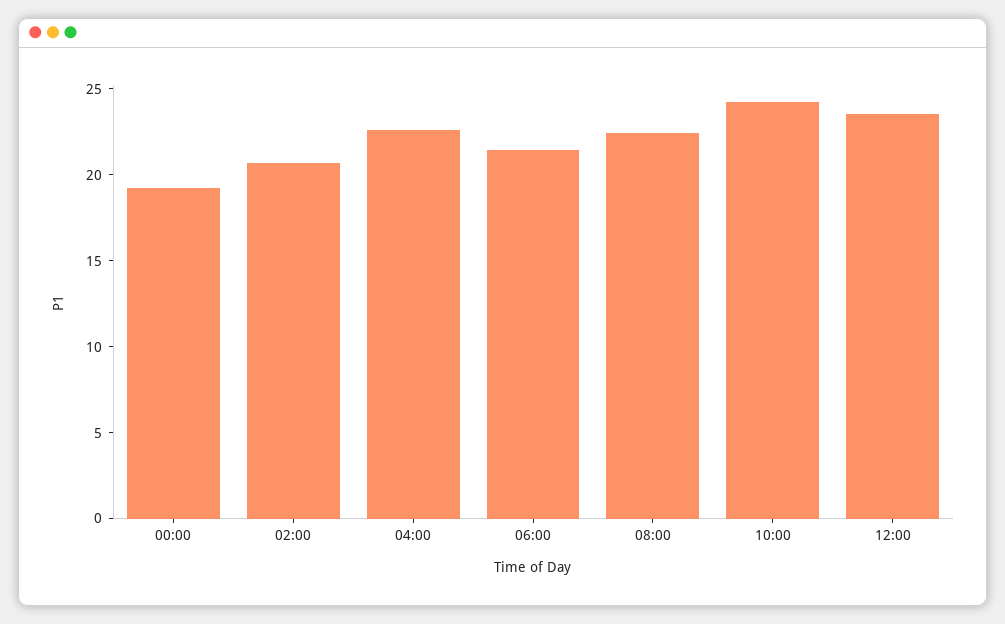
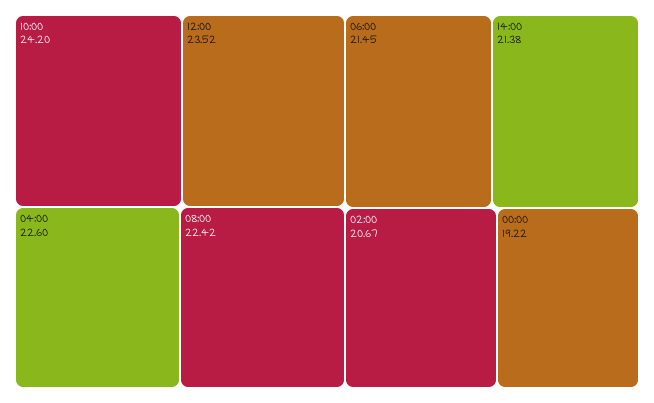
14:00: none -> 21.38

